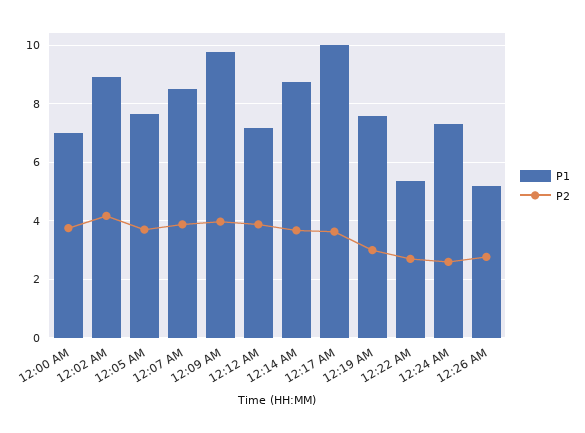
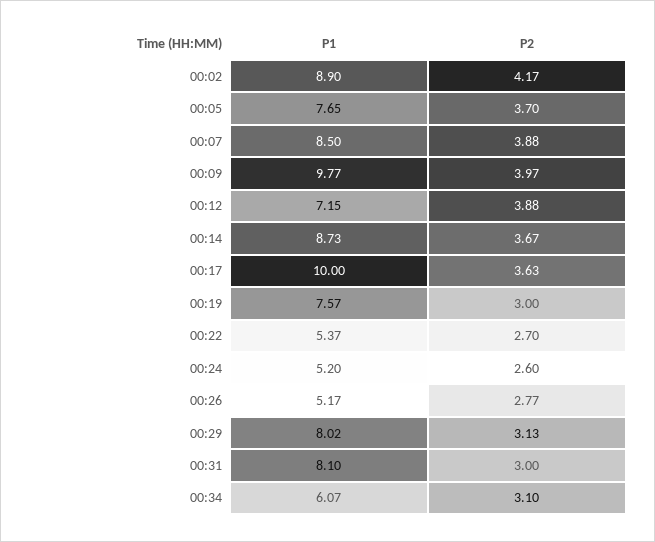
P1, 12:00 AM: 7 -> none
P2, 12:00 AM: 3.75 -> none
P1, 12:24 AM: 7.25 -> 5.2
P1, 00:29: none -> 8.02
P2, 00:29: none -> 3.13
P1, 00:31: none -> 8.1
P2, 00:31: none -> 3
P1, 00:34: none -> 6.07
P2, 00:34: none -> 3.1

